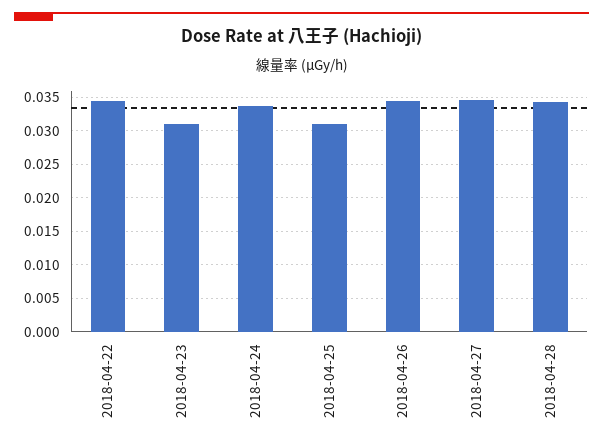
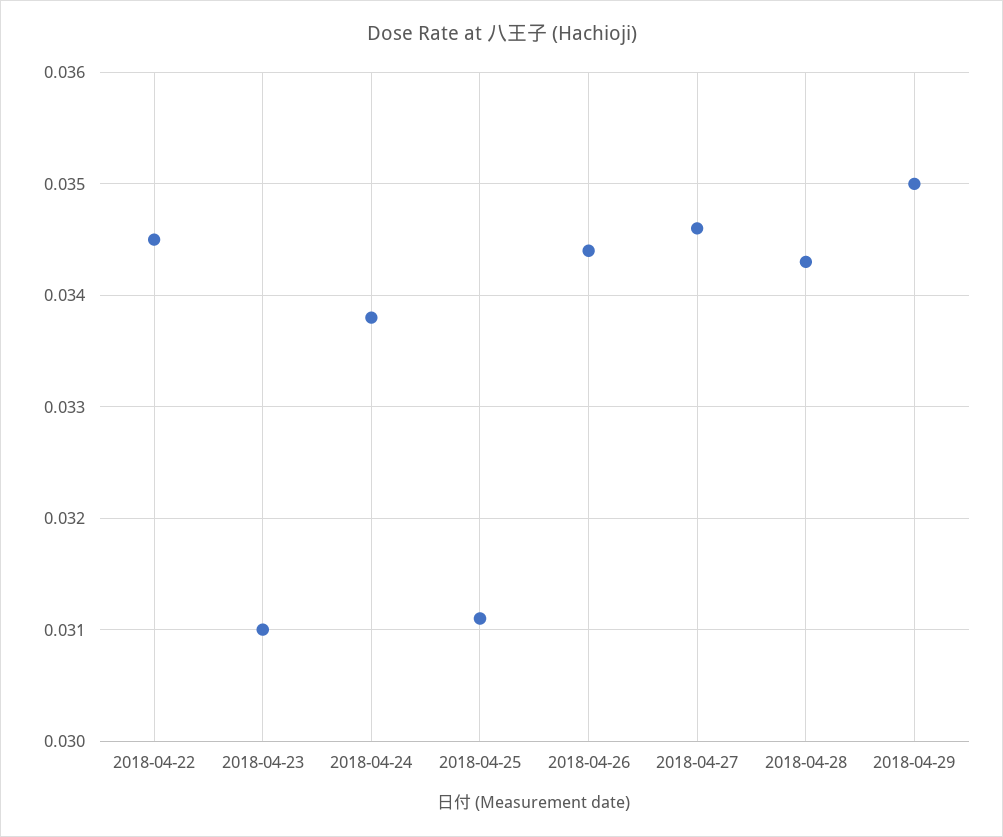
2018-04-29: none -> 0.035

